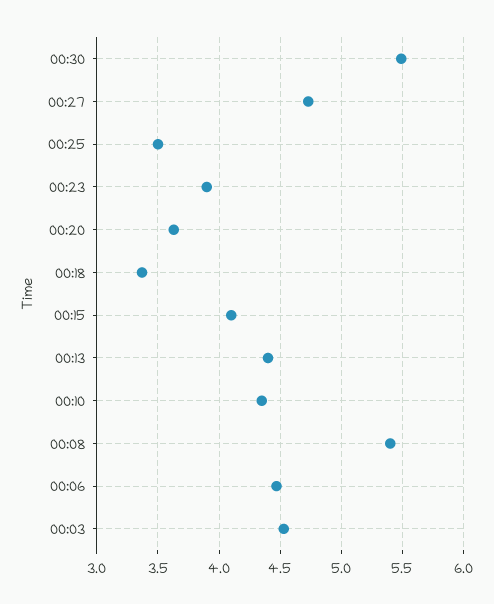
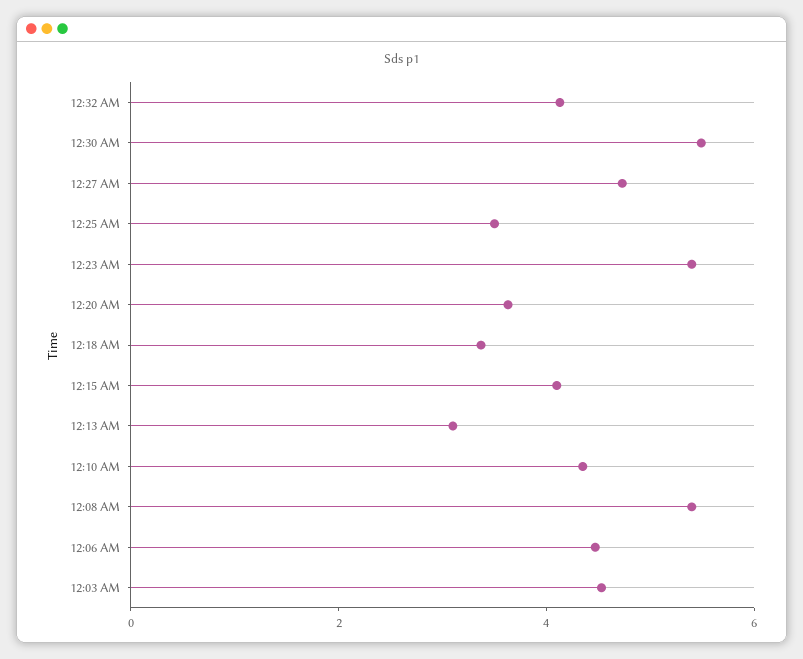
00:23: 3.9 -> 5.5
00:13: 4.4 -> 3
12:32 AM: none -> 4

